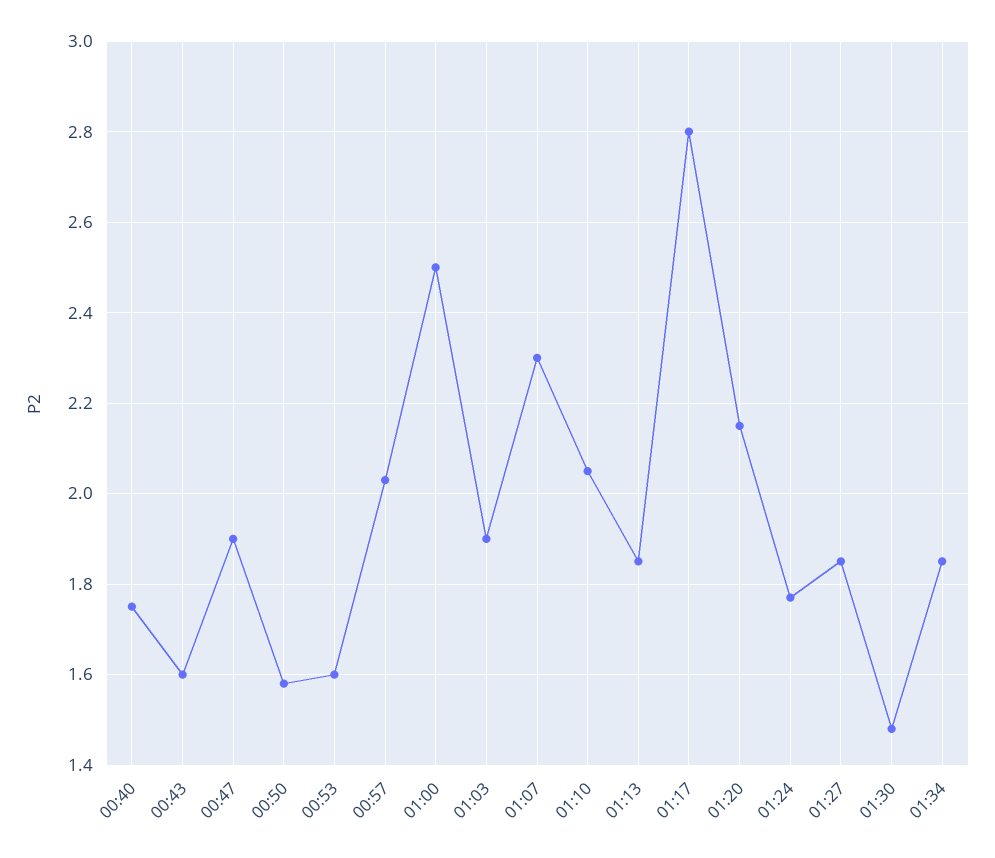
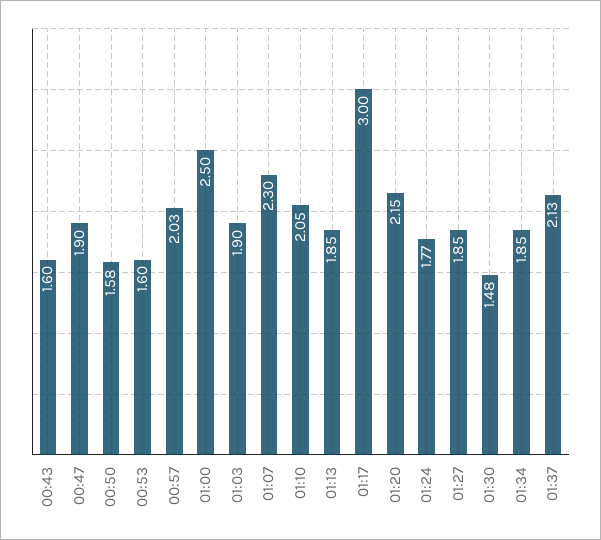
00:40: 1.75 -> none
01:17: 2.8 -> 3
01:37: none -> 2.13

